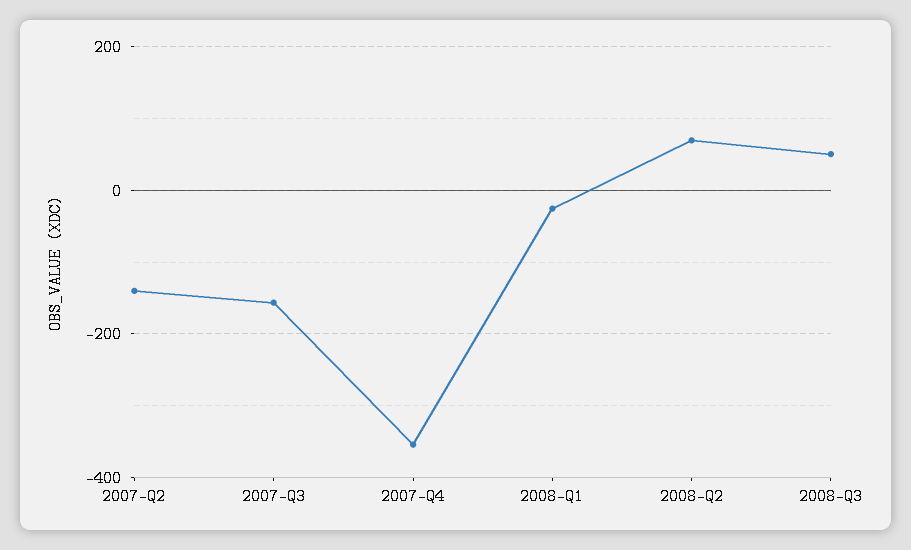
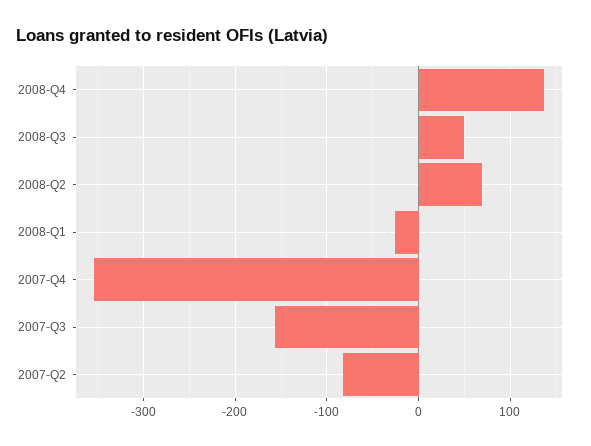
2007-Q2: -140 -> -80
2008-Q4: none -> 140

